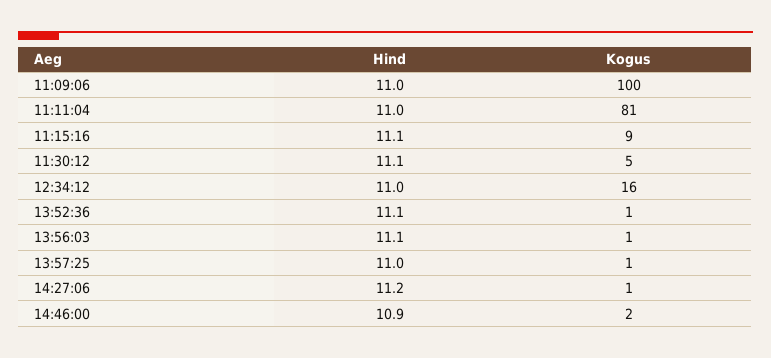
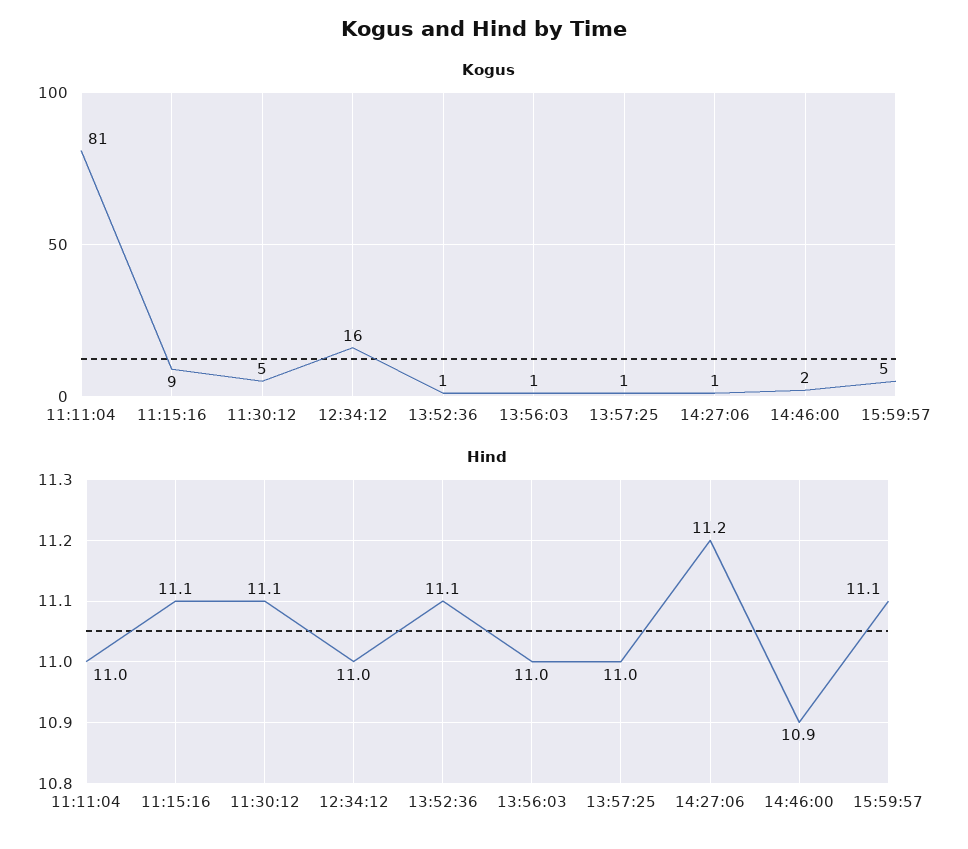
Hind, 11:09:06: 11 -> none
Kogus, 11:09:06: 100 -> none
Hind, 13:56:03: 11.1 -> 11
Kogus, 15:59:57: none -> 5
Hind, 15:59:57: none -> 11.1

